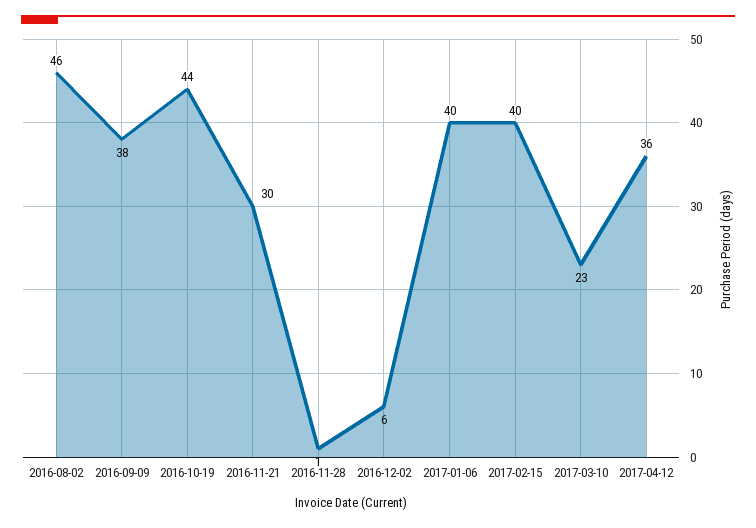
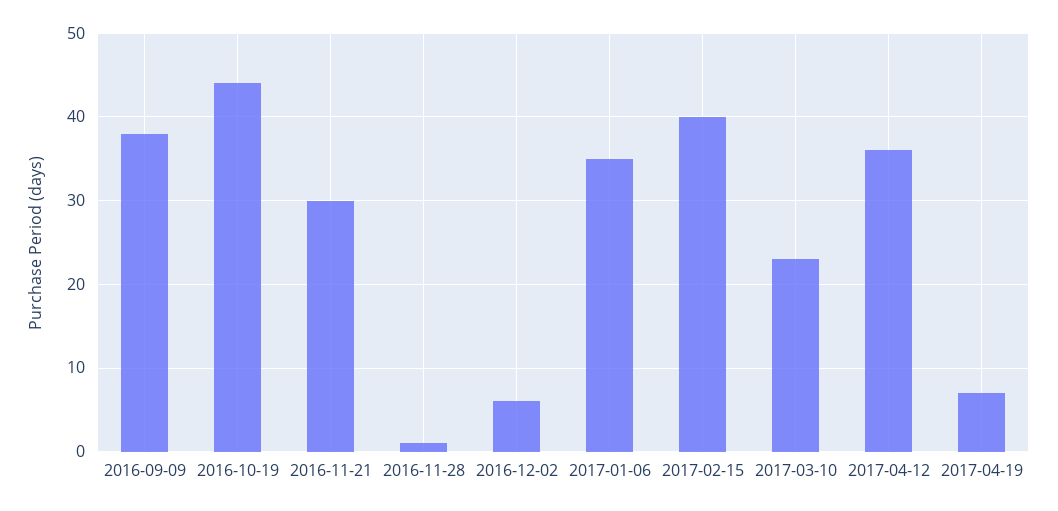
2016-08-02: 46 -> none
2017-01-06: 40 -> 35
2017-04-19: none -> 7

